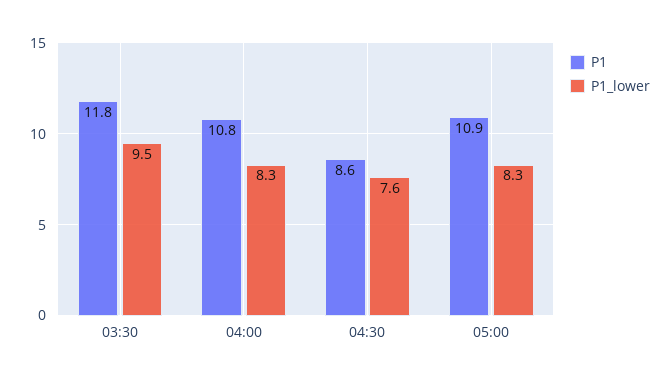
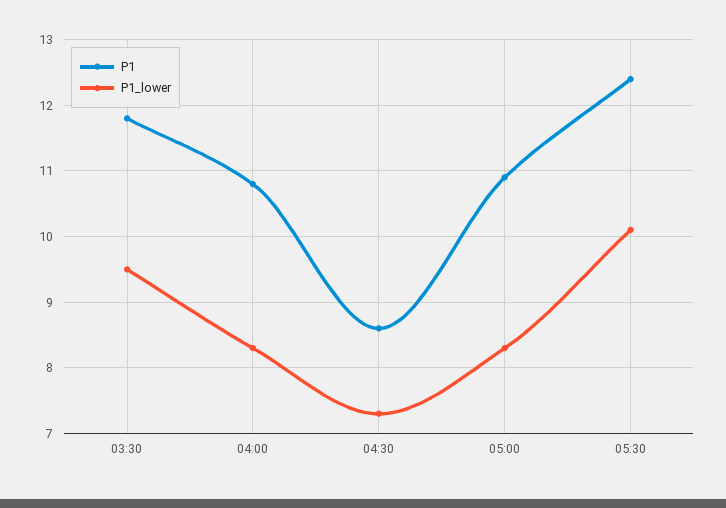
P1_lower, 04:30: 7.6 -> 7.3
P1, 05:30: none -> 12.4
P1_lower, 05:30: none -> 10.1

